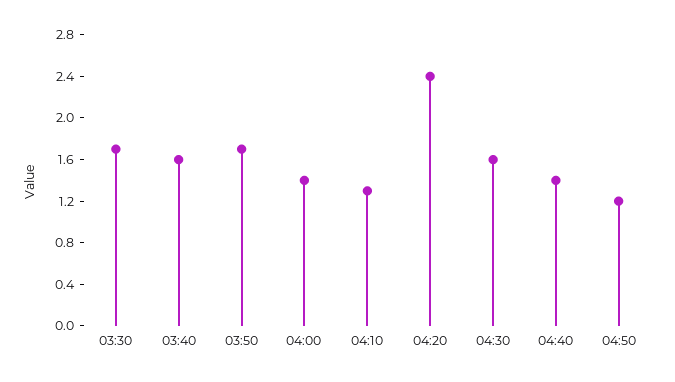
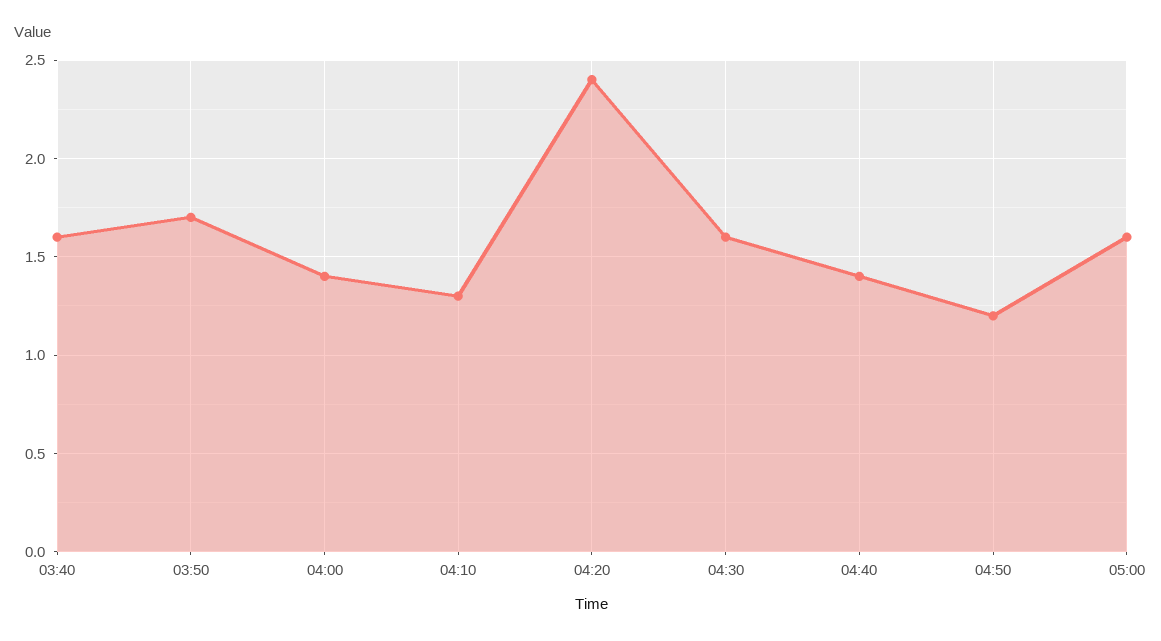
03:30: 1.7 -> none
05:00: none -> 1.6

